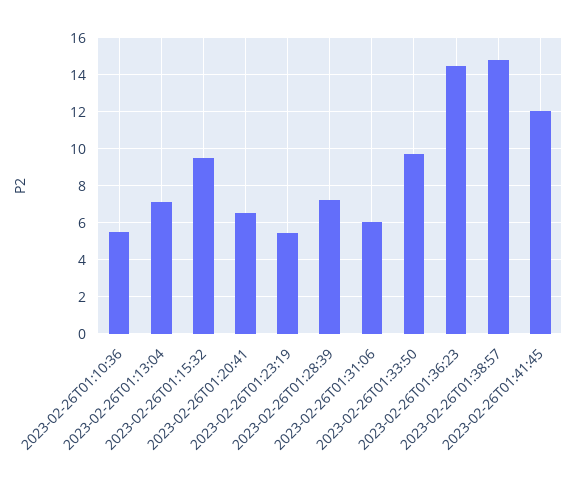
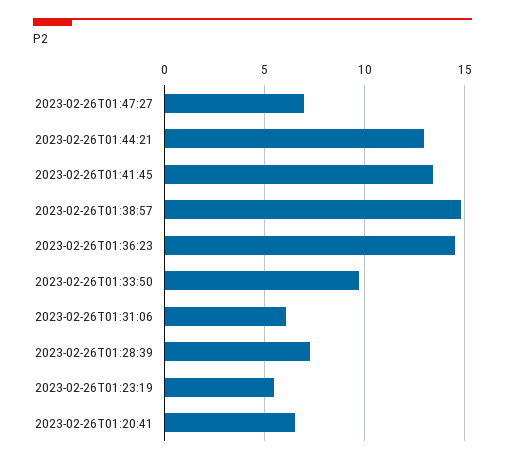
2023-02-26T01:10:36: 5.5 -> none
2023-02-26T01:13:04: 7 -> none
2023-02-26T01:15:32: 9.5 -> none
2023-02-26T01:41:45: 12 -> 13.5
2023-02-26T01:47:27: none -> 7
2023-02-26T01:44:21: none -> 13

